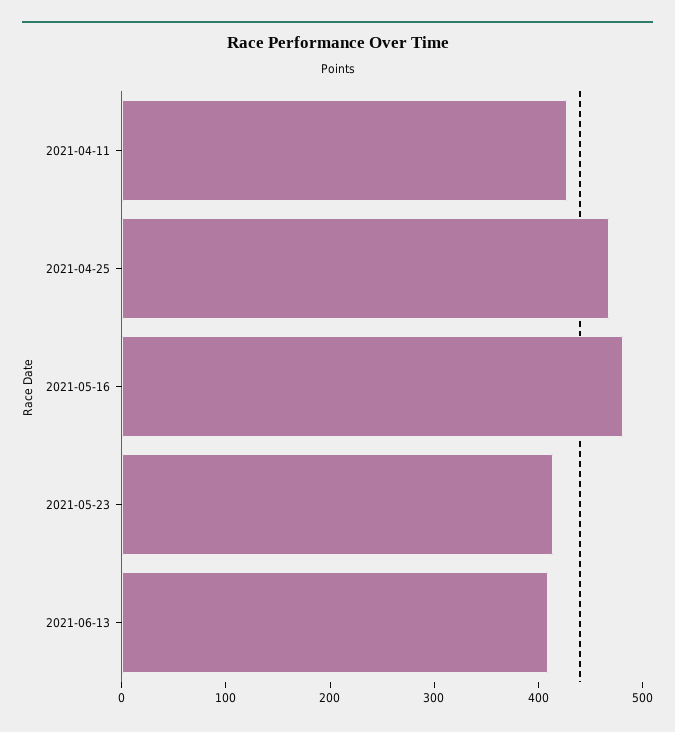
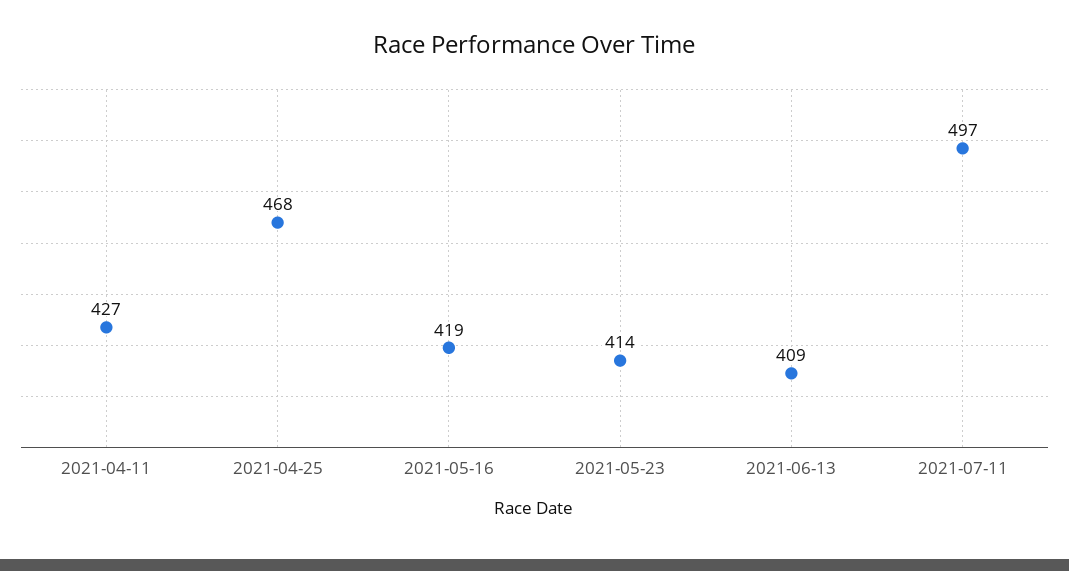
2021-05-16: 480 -> 419
2021-07-11: none -> 497

